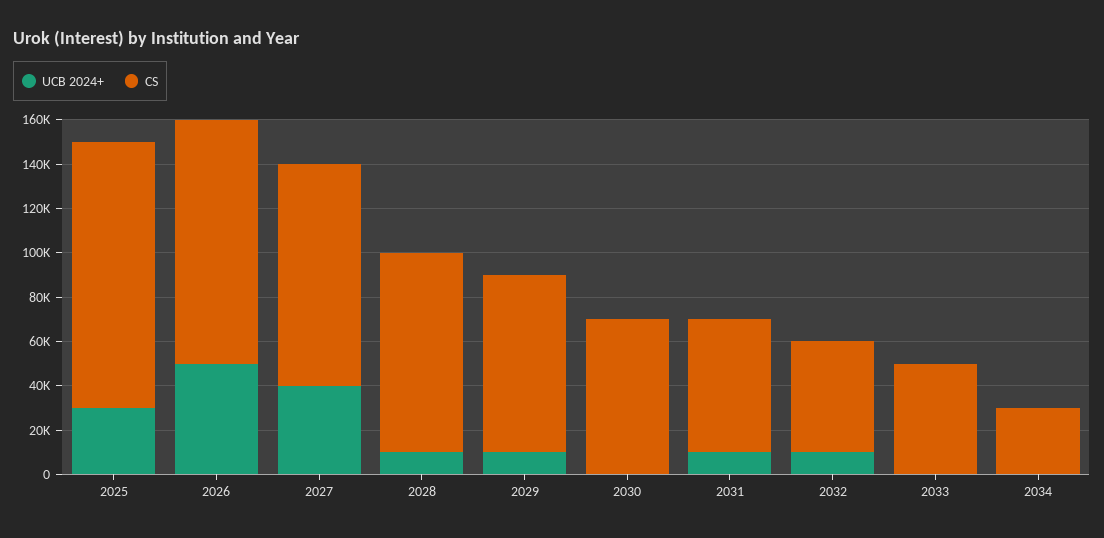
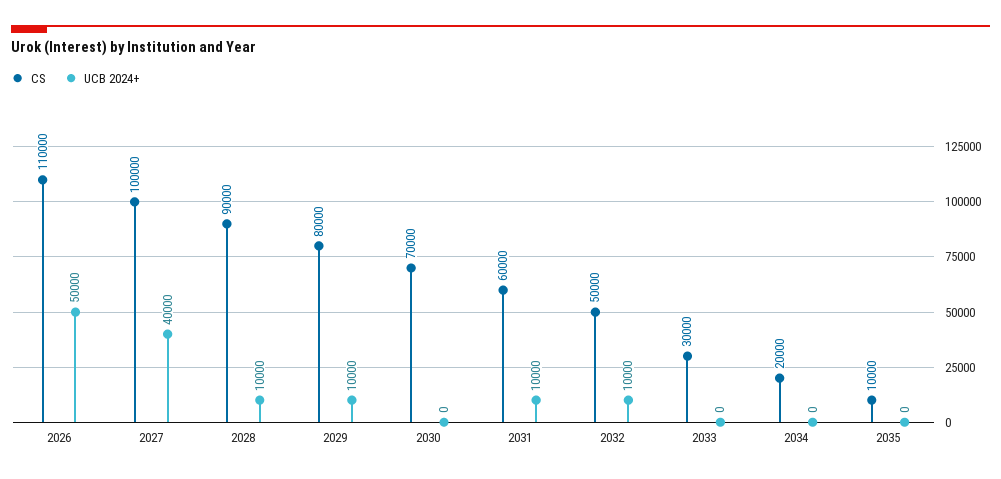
UCB 2024+, 2025: 30000 -> none
CS, 2025: 120000 -> none
CS, 2033: 50000 -> 30000
CS, 2034: 30000 -> 20000
CS, 2035: none -> 10000
UCB 2024+, 2035: none -> 0

